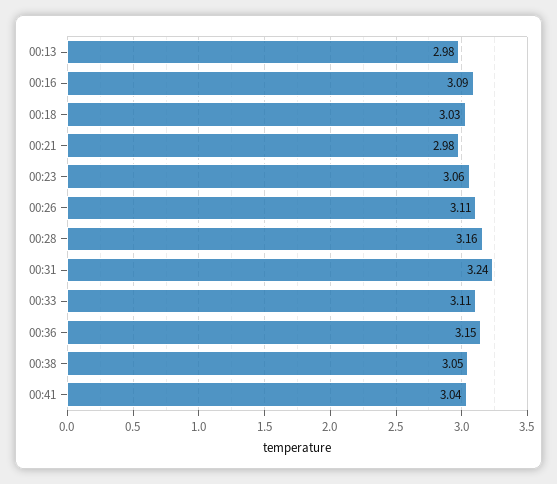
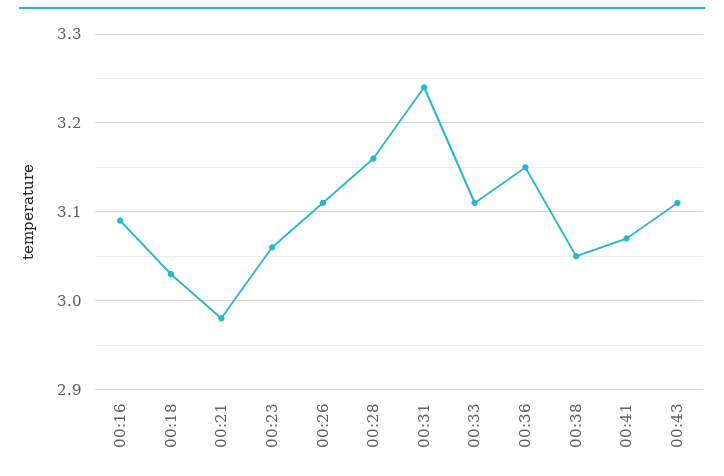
00:13: 2.98 -> none
00:41: 3.04 -> 3.07
00:43: none -> 3.11

